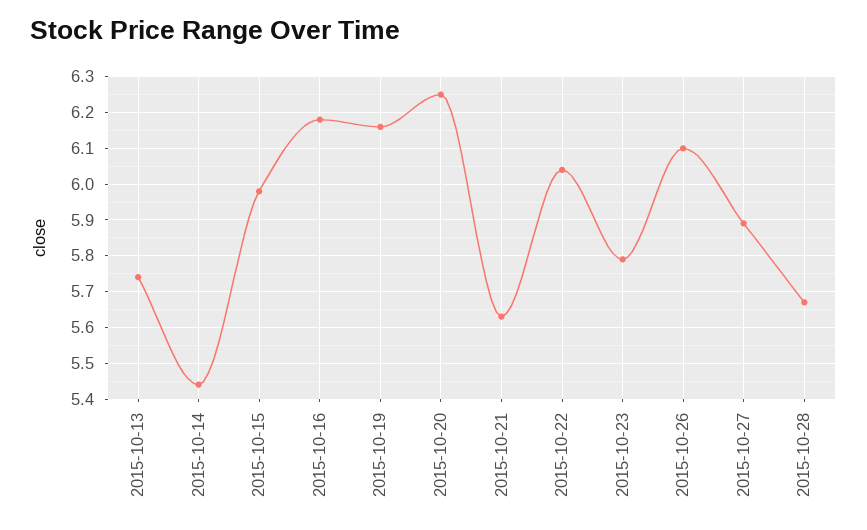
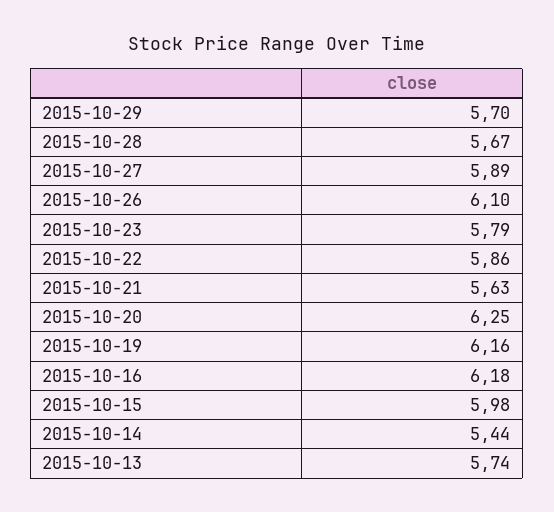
2015-10-22: 6.05 -> 5.86
2015-10-29: none -> 5.7

